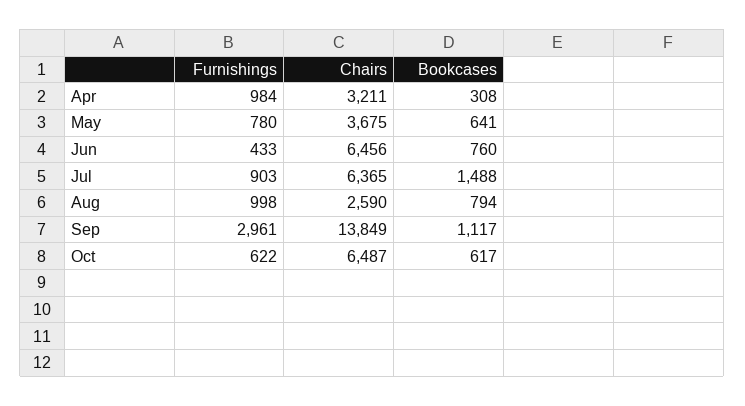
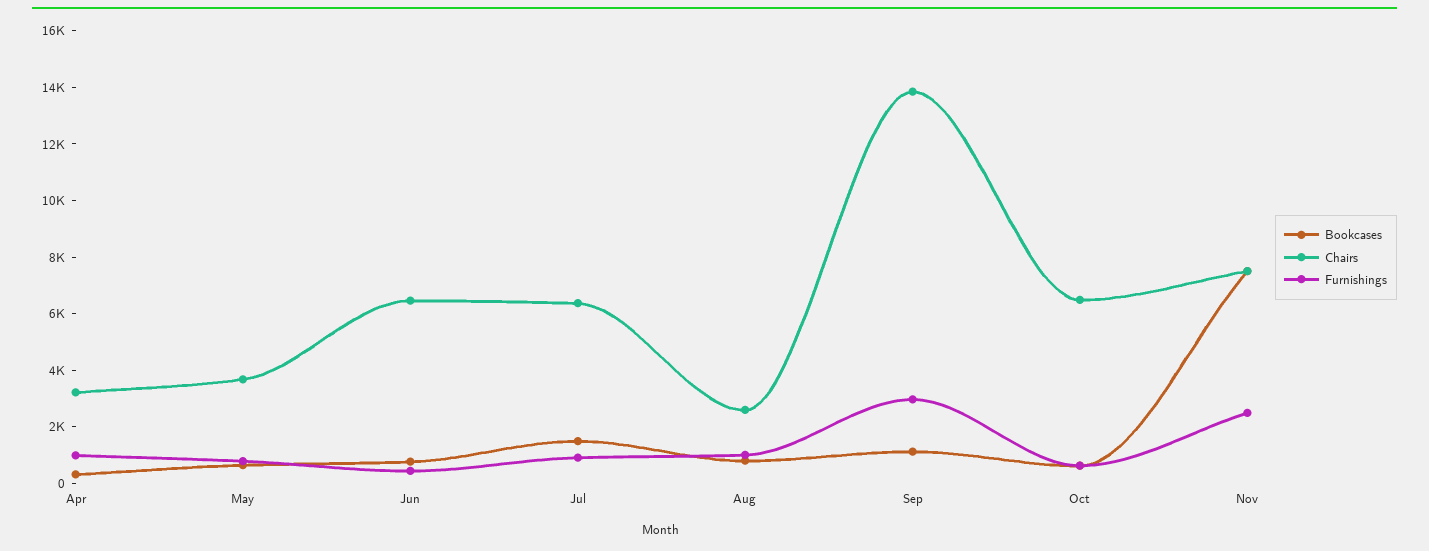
Bookcases, Nov: none -> 7500
Chairs, Nov: none -> 7500
Furnishings, Nov: none -> 2500

